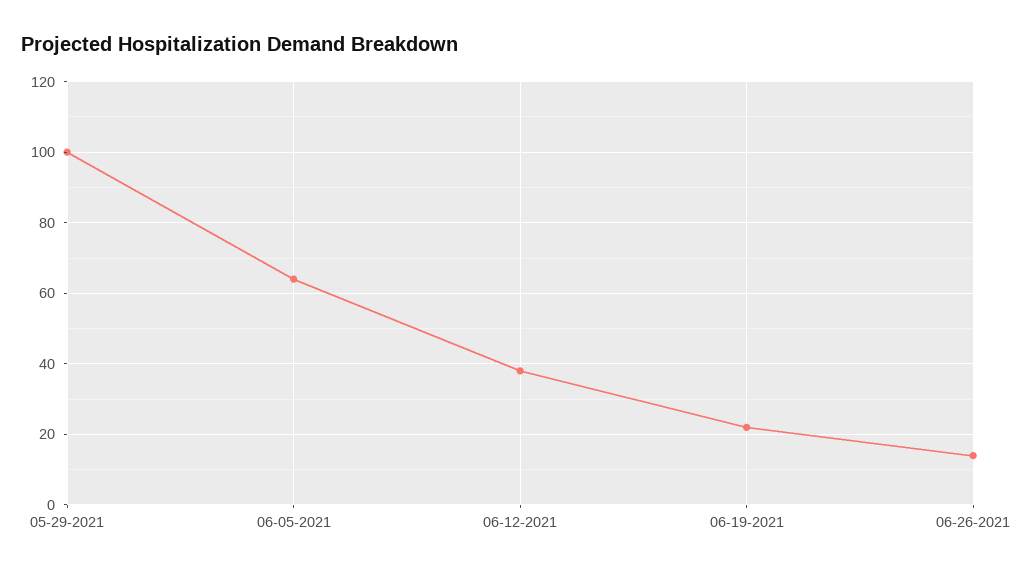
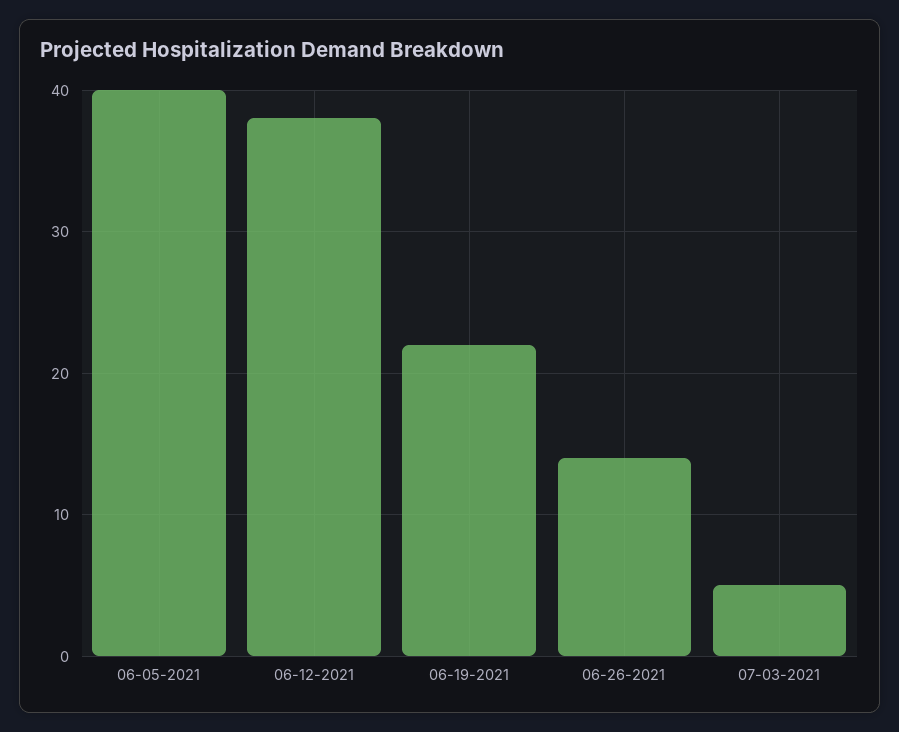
05-29-2021: 100 -> none
06-05-2021: 65 -> 40
07-03-2021: none -> 5

